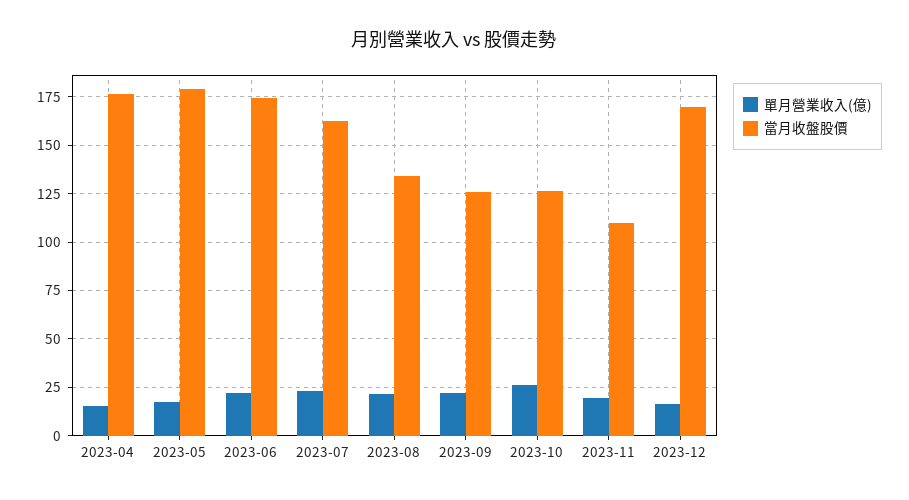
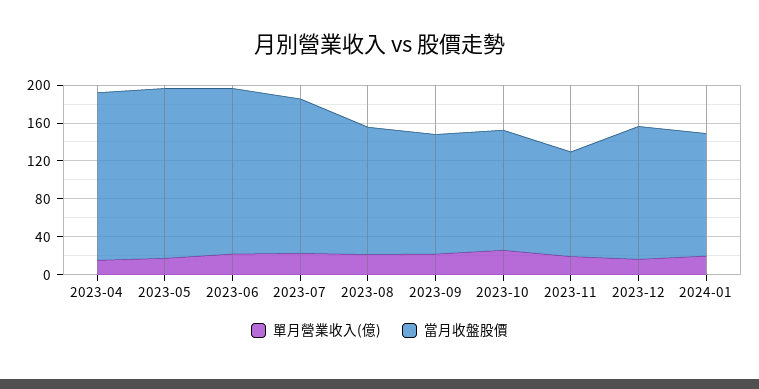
當月收盤股價, 2023-12: 170 -> 140
單月營業收入(億), 2024-01: none -> 20
當月收盤股價, 2024-01: none -> 130

